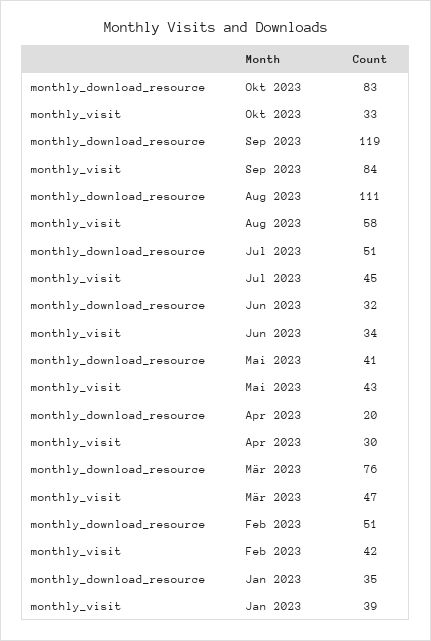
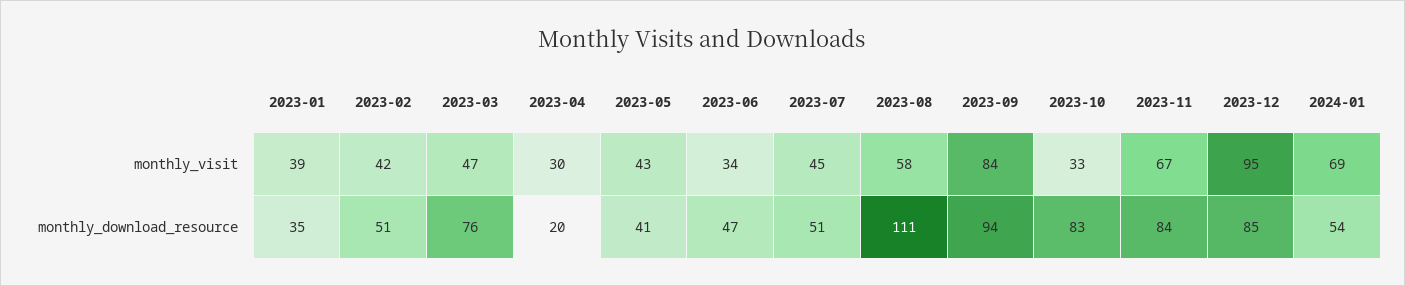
monthly_download_resource, Sep 2023: 119 -> 94
monthly_download_resource, Jun 2023: 32 -> 47
monthly_visit, 2023-11: none -> 67
monthly_visit, 2023-12: none -> 95
monthly_visit, 2024-01: none -> 69
monthly_download_resource, 2023-11: none -> 84
monthly_download_resource, 2023-12: none -> 85
monthly_download_resource, 2024-01: none -> 54

